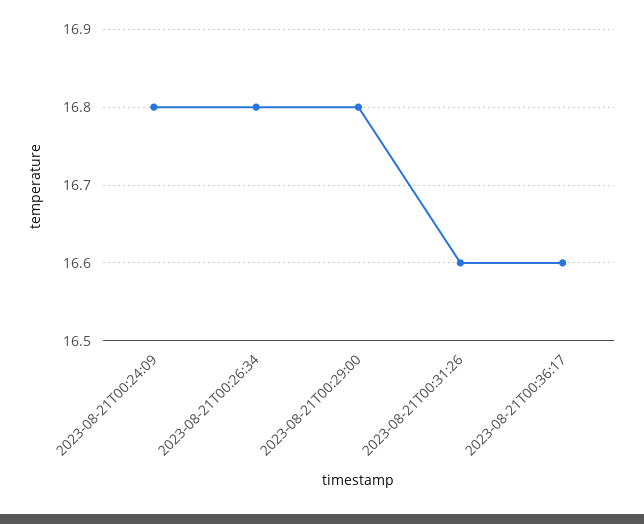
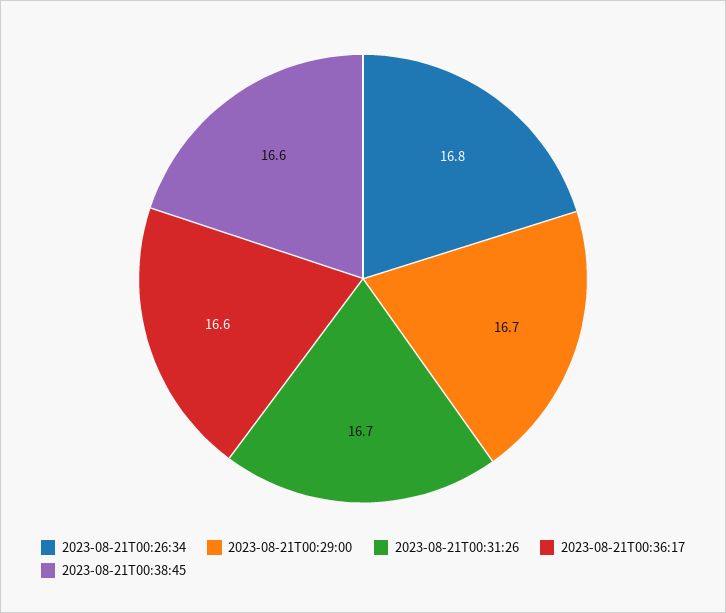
2023-08-21T00:24:09: 16.8 -> none
2023-08-21T00:29:00: 16.8 -> 16.7
2023-08-21T00:31:26: 16.6 -> 16.7
2023-08-21T00:38:45: none -> 16.6

